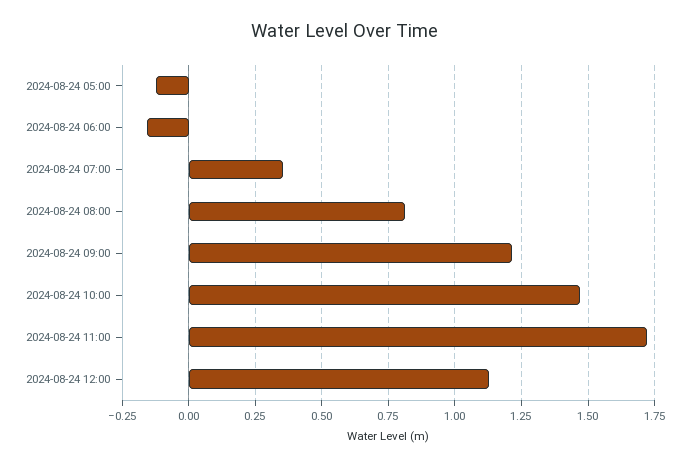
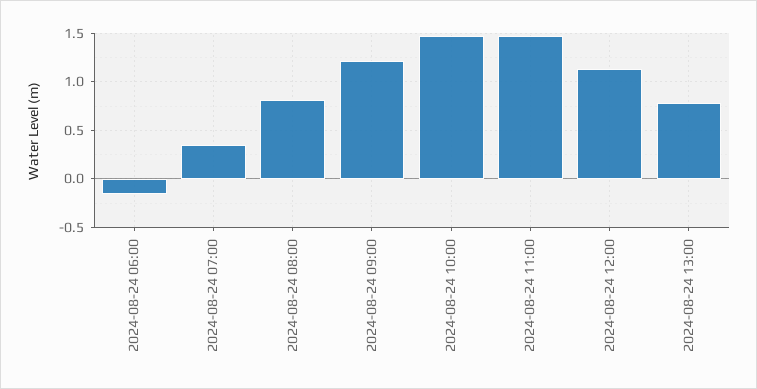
2024-08-24 05:00: -0.125 -> none
2024-08-24 11:00: 1.725 -> 1.5
2024-08-24 13:00: none -> 0.8

